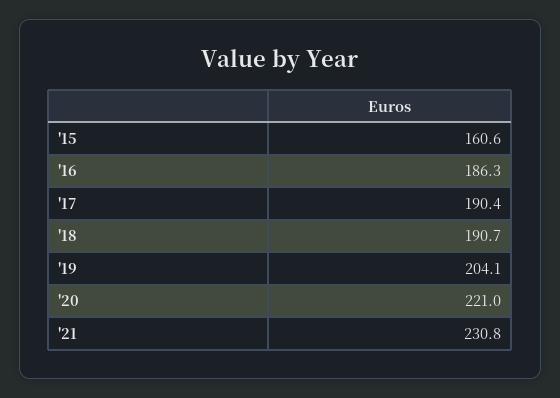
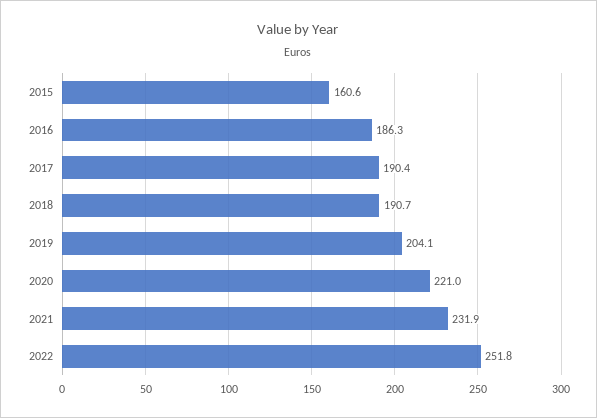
'21: 230.8 -> 231.9
2022: none -> 251.8

